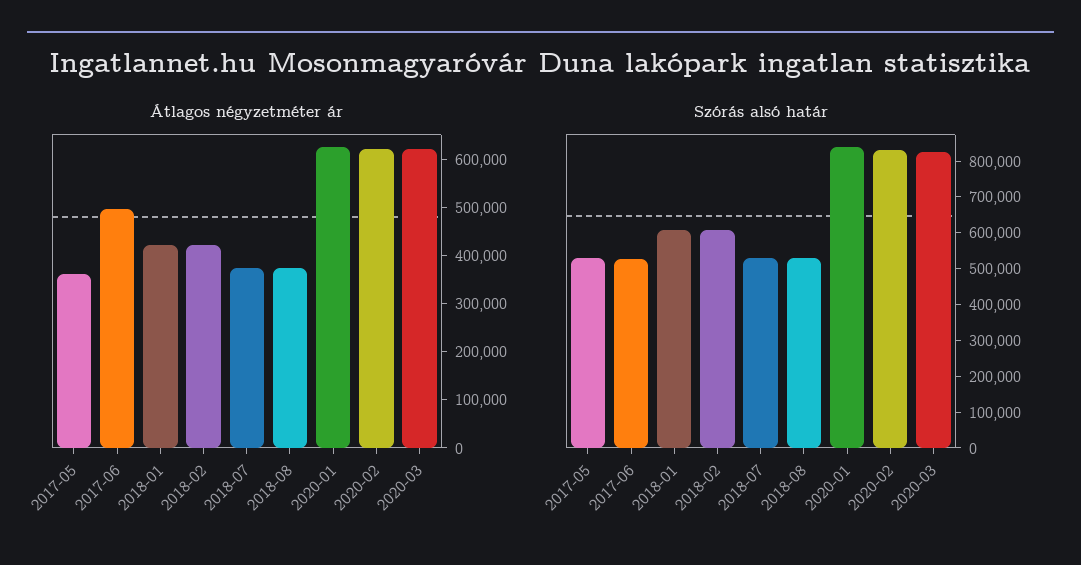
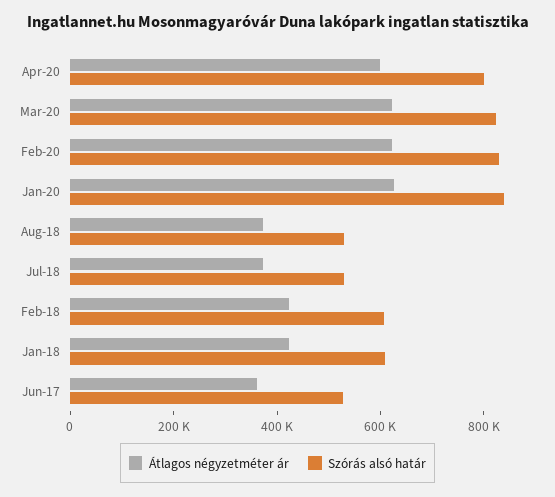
Átlagos négyzetméter ár, 2017-05: 360000 -> none
Átlagos négyzetméter ár, 2017-06: 500000 -> 350000
Szórás alsó határ, 2017-05: 525000 -> none
Átlagos négyzetméter ár, Apr-20: none -> 600000
Szórás alsó határ, Apr-20: none -> 800000

